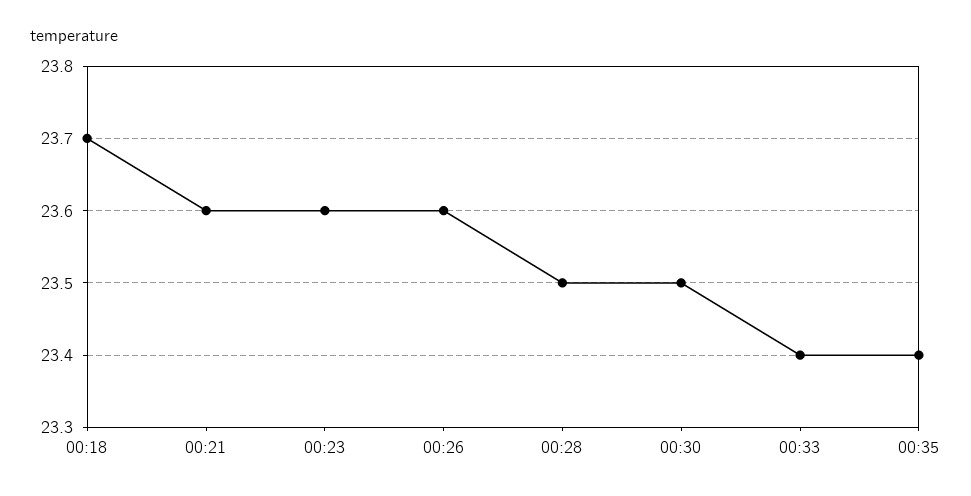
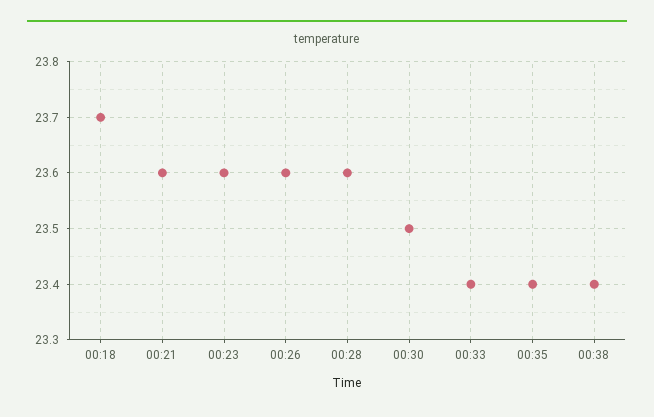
00:28: 23.5 -> 23.6
00:38: none -> 23.4

